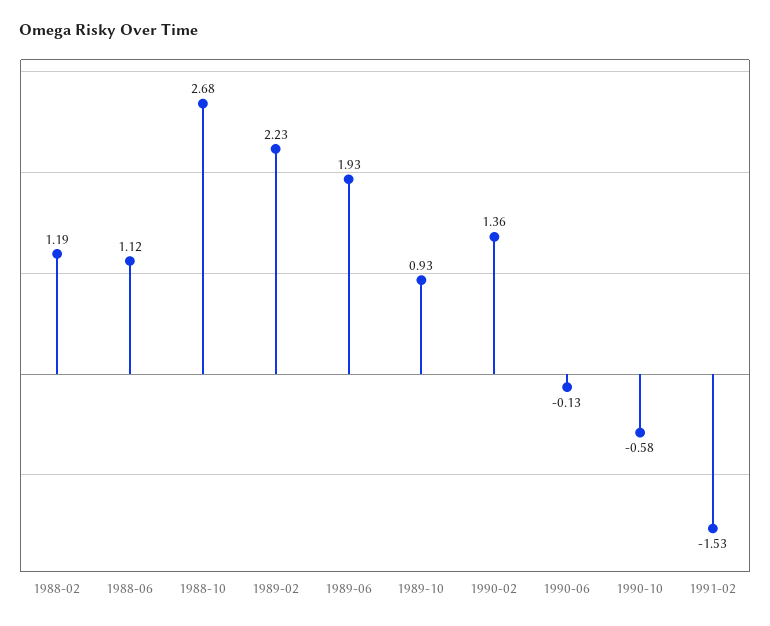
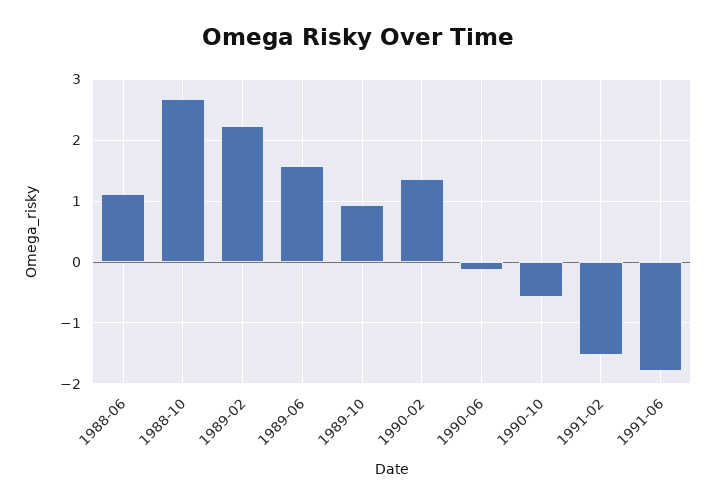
1988-02: 1.19 -> none
1989-06: 1.93 -> 1.6
1991-06: none -> -1.8

